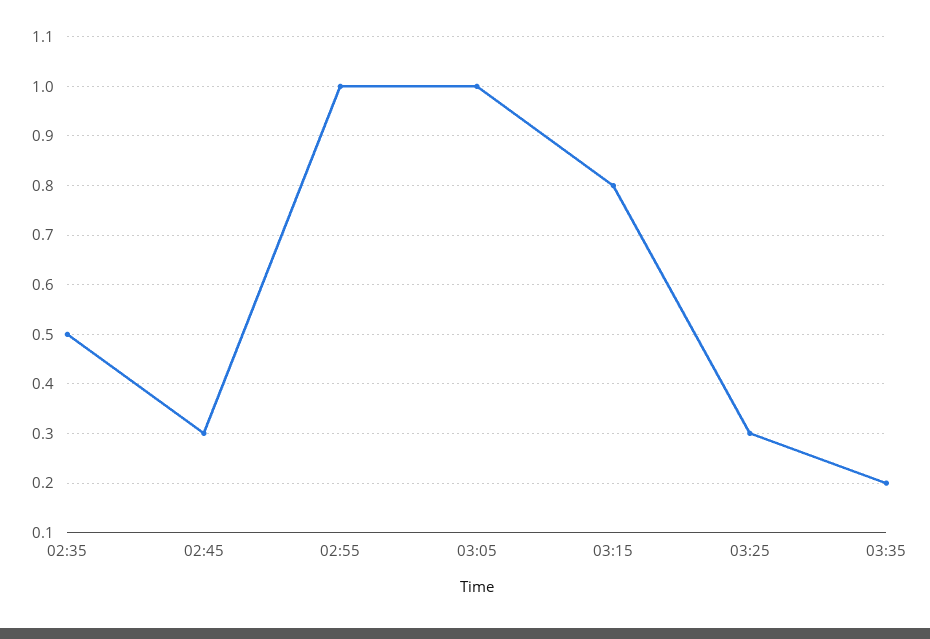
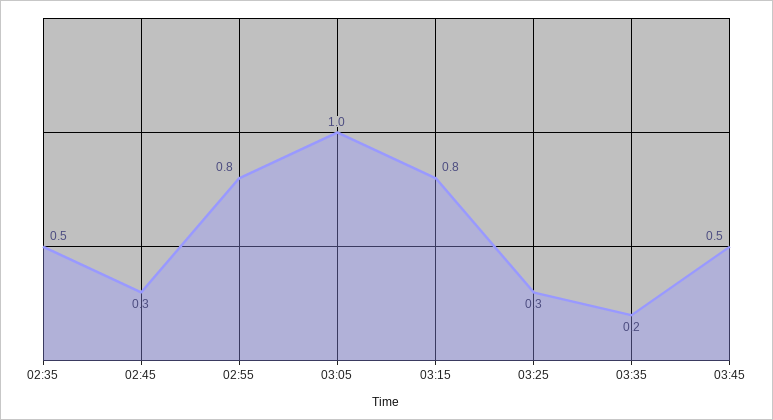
02:55: 1 -> 0.8
03:45: none -> 0.5

